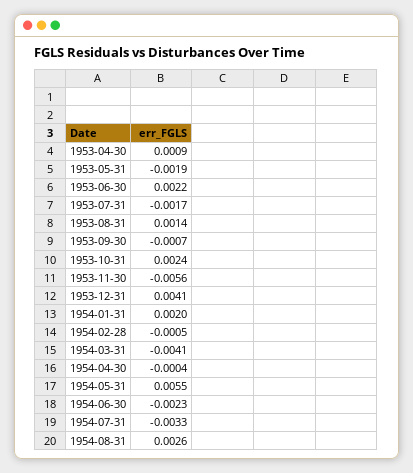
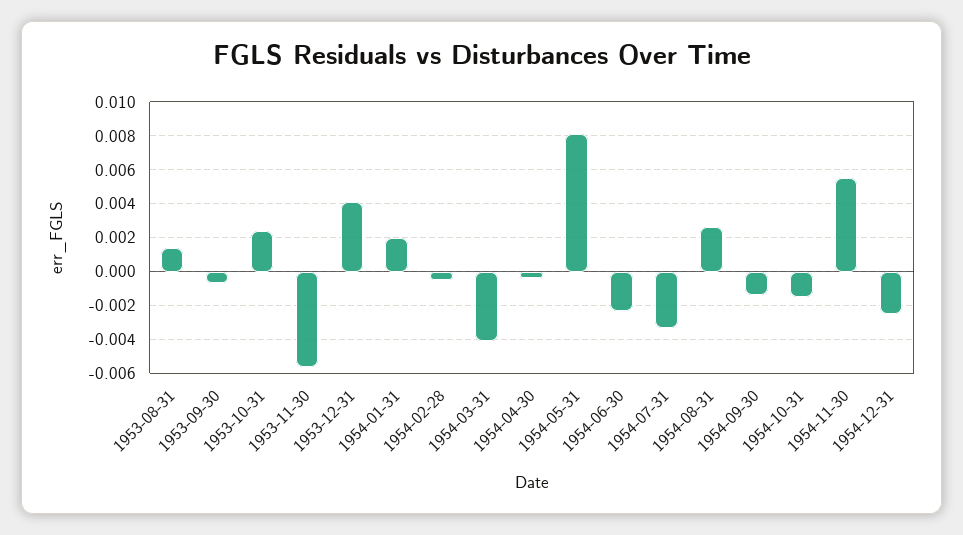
1953-04-30: 0.0009 -> none
1953-05-31: -0.0019 -> none
1953-06-30: 0.0022 -> none
1953-07-31: -0.0017 -> none
1954-05-31: 0.0055 -> 0.008
1954-09-30: none -> -0.0015
1954-10-31: none -> -0.0015
1954-11-30: none -> 0.0055
1954-12-31: none -> -0.0025

